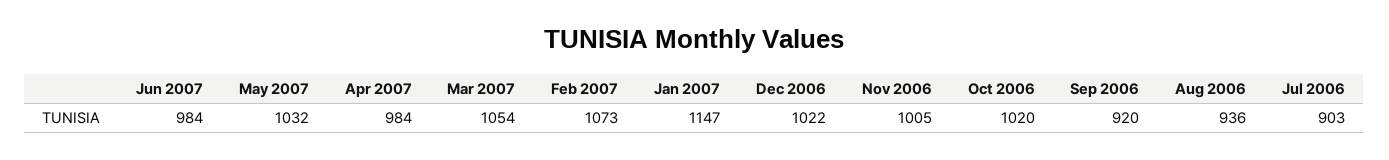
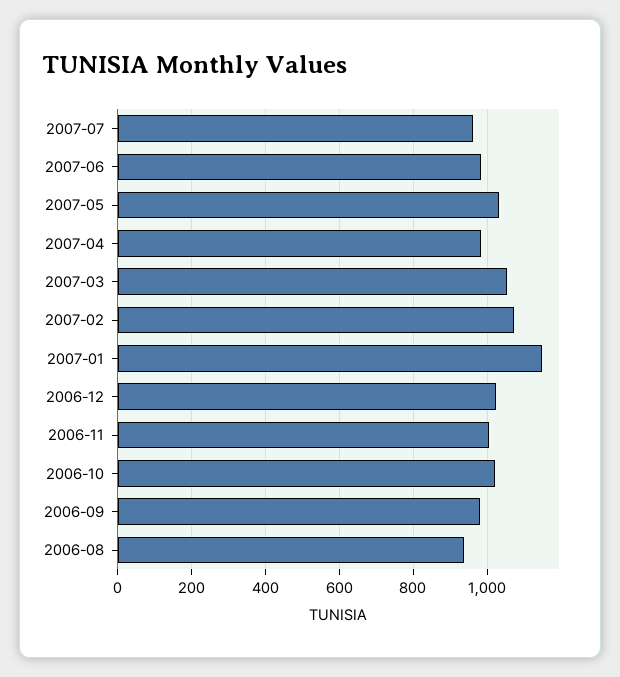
Sep 2006: 920 -> 980
Jul 2006: 903 -> none
2007-07: none -> 960

